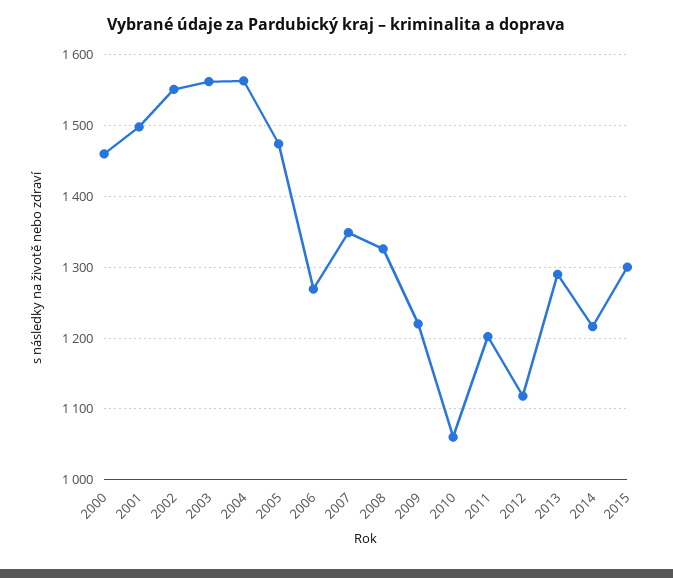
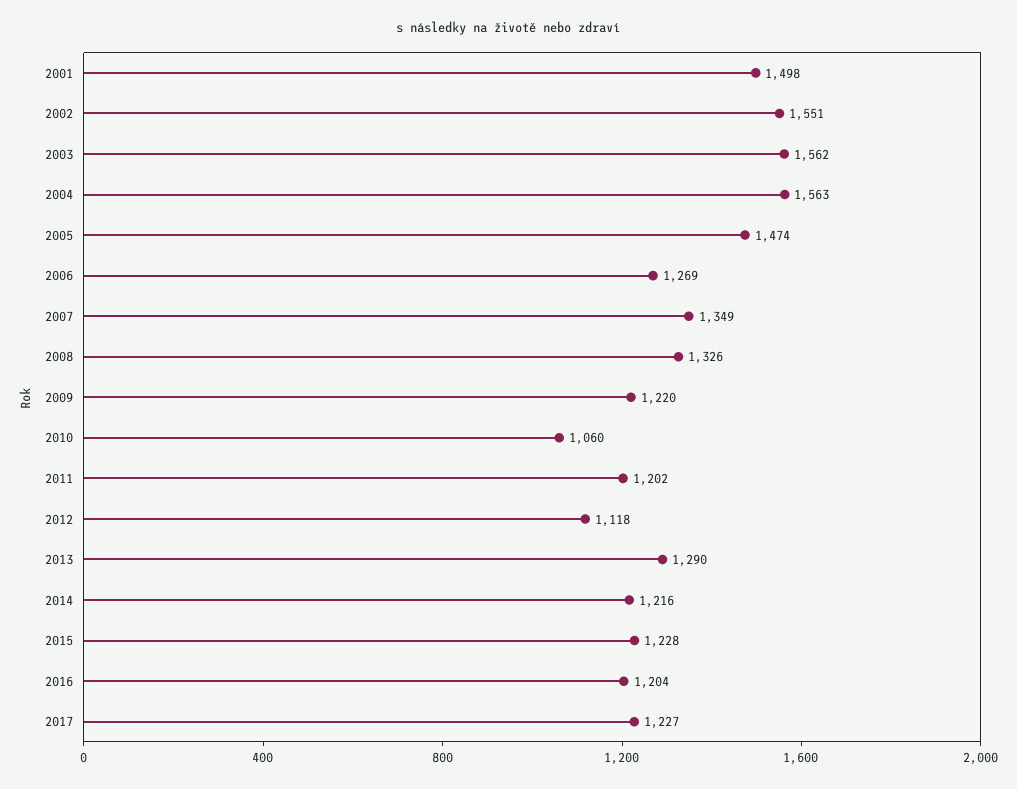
2000: 1460 -> none
2015: 1300 -> 1228
2016: none -> 1204
2017: none -> 1227

